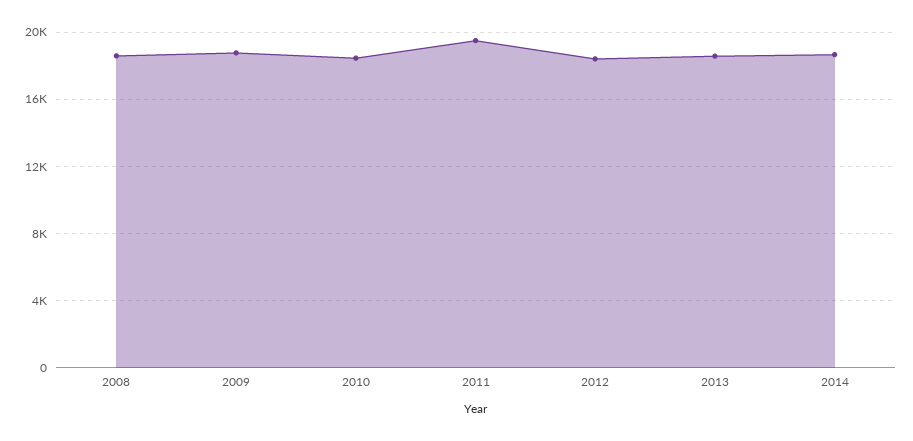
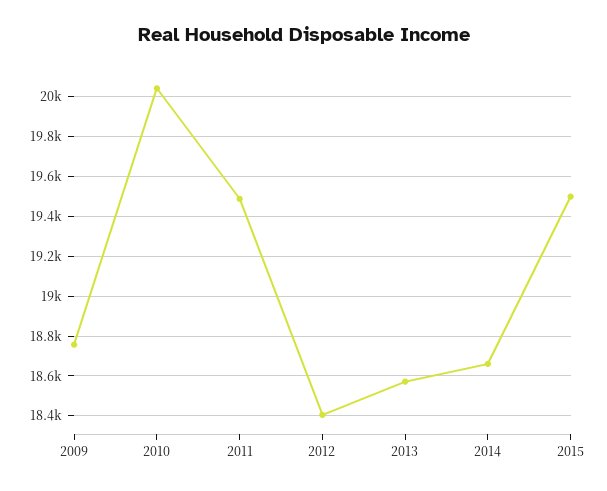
2008: 18500 -> none
2010: 18500 -> 20050
2015: none -> 19500

